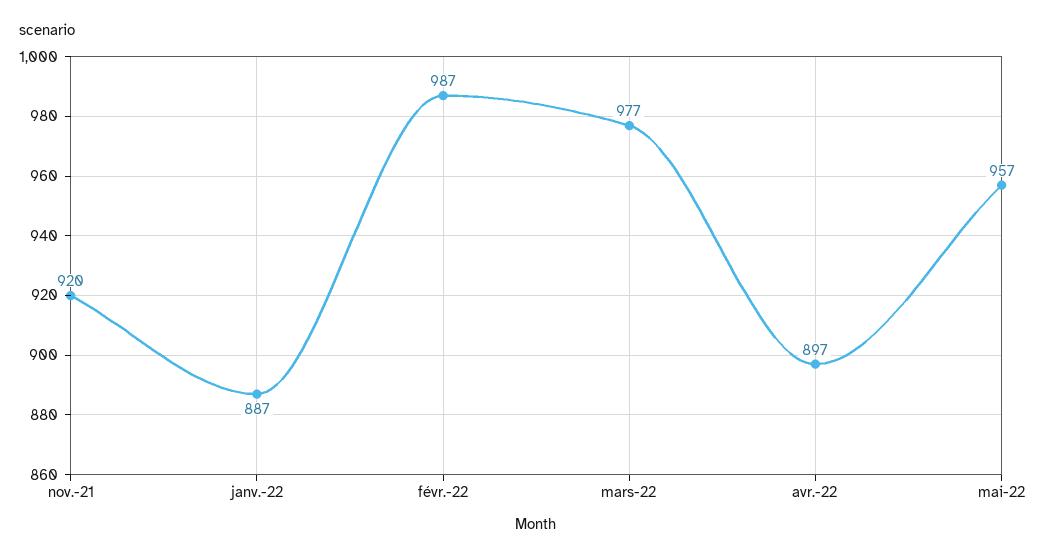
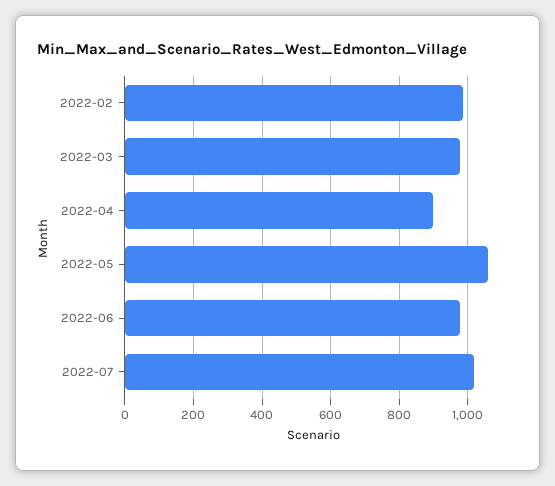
nov.-21: 920 -> none
janv.-22: 887 -> none
mai-22: 957 -> 1060
2022-06: none -> 980
2022-07: none -> 1020

